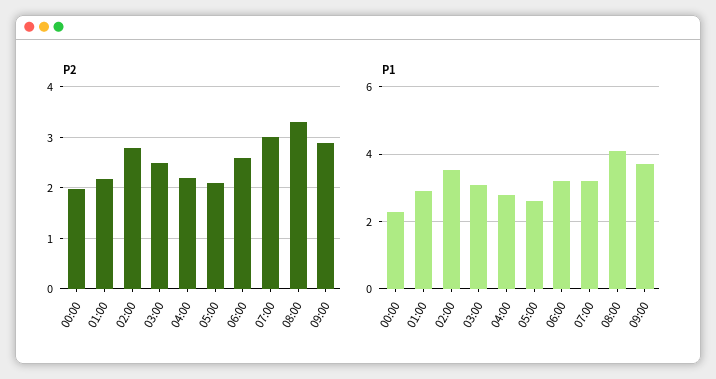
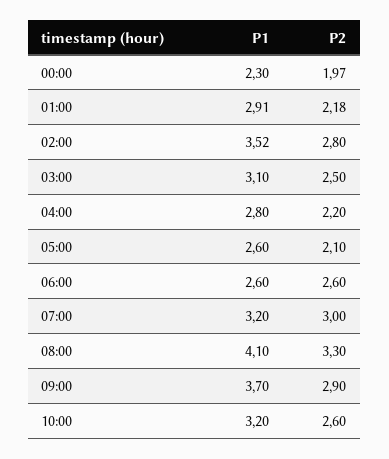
P1, 06:00: 3.2 -> 2.6
P1, 10:00: none -> 3.2
P2, 10:00: none -> 2.6

